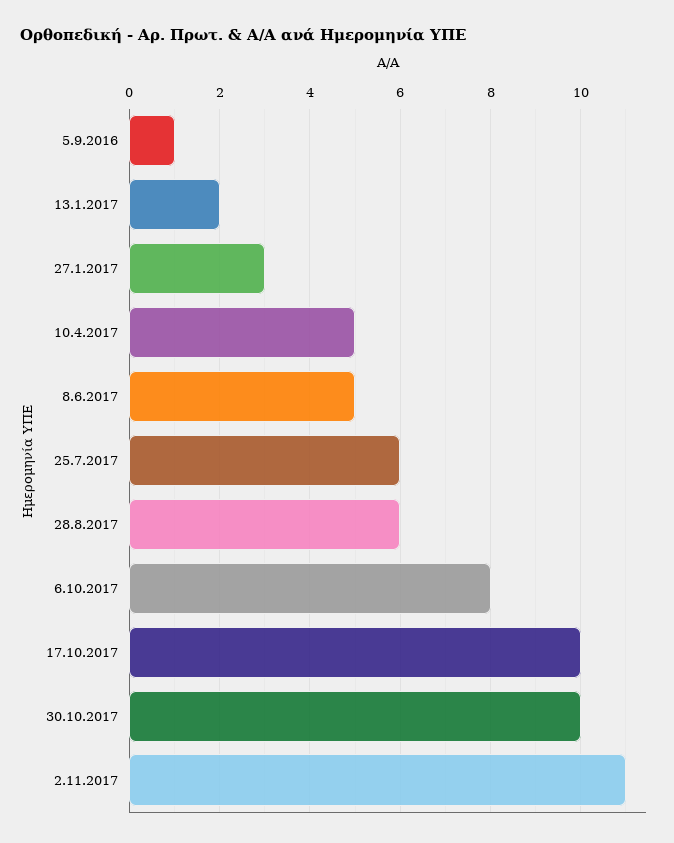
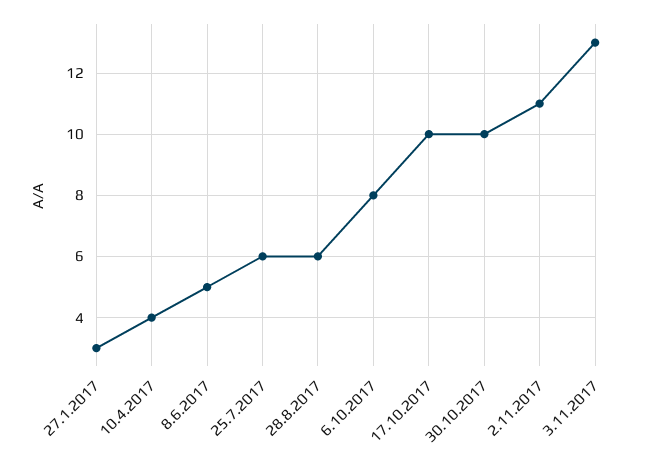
5.9.2016: 1 -> none
13.1.2017: 2 -> none
10.4.2017: 5 -> 4
3.11.2017: none -> 13

